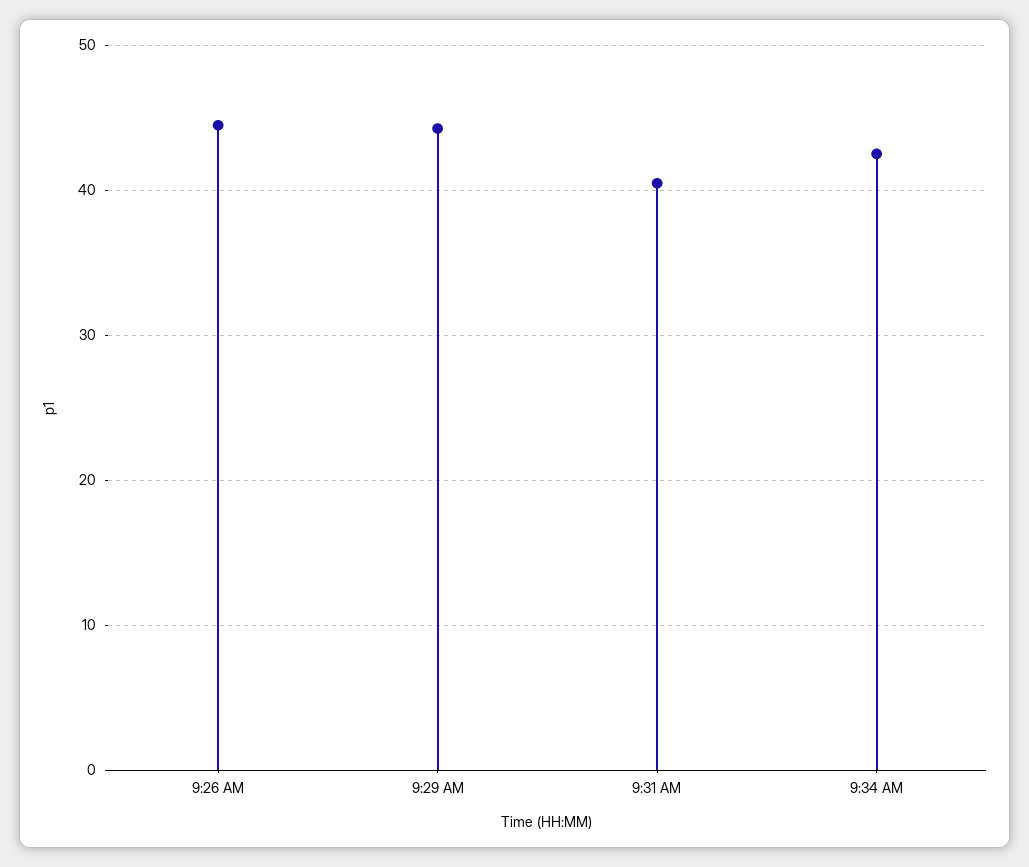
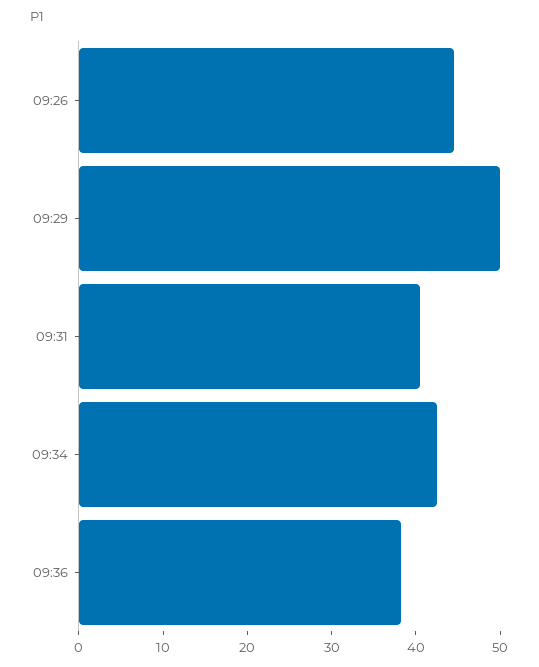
9:29 AM: 44 -> 50
09:36: none -> 38

